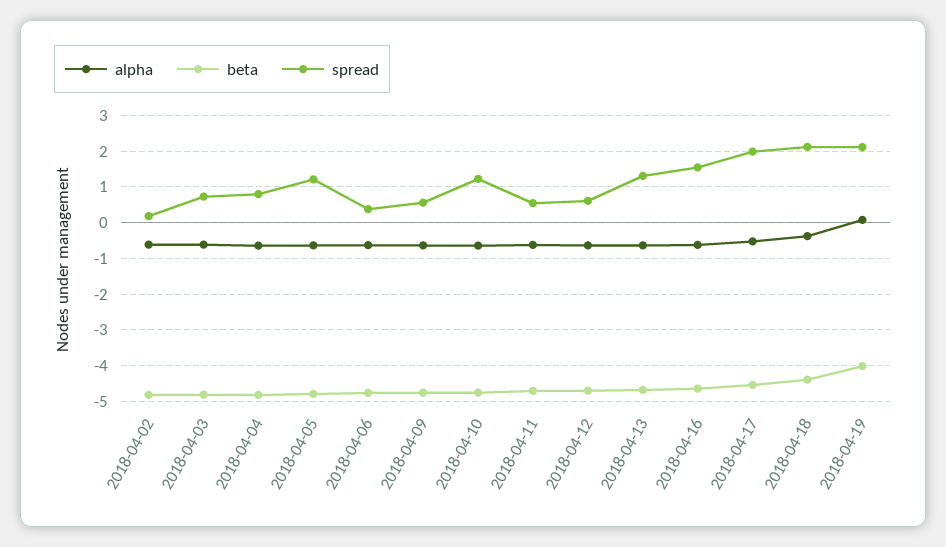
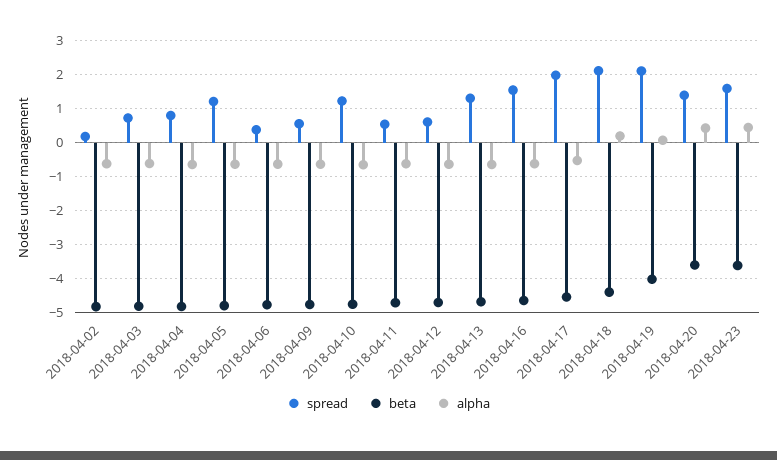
alpha, 2018-04-18: -0.4 -> 0.2
spread, 2018-04-20: none -> 1.4
beta, 2018-04-20: none -> -3.6
alpha, 2018-04-20: none -> 0.4
spread, 2018-04-23: none -> 1.6
beta, 2018-04-23: none -> -3.6
alpha, 2018-04-23: none -> 0.4

